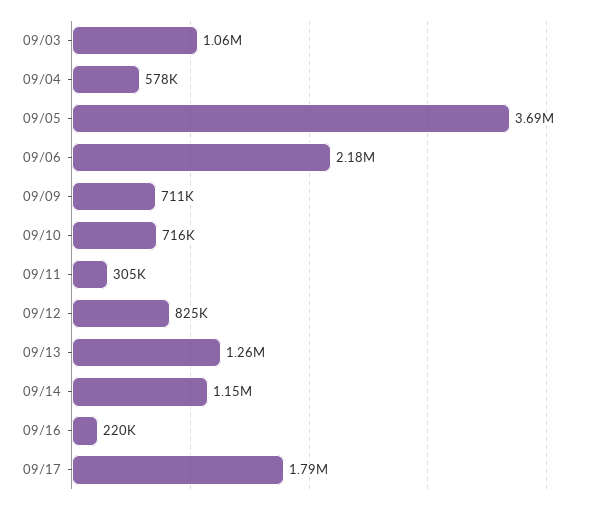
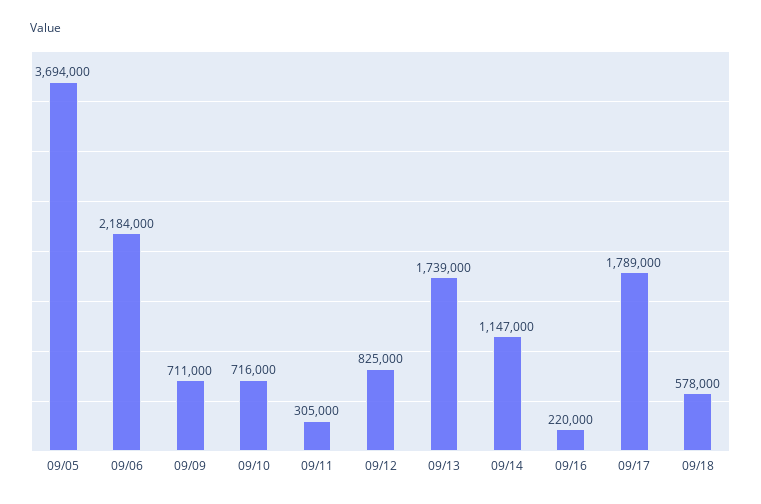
09/03: 1060000 -> none
09/04: 578000 -> none
09/13: 1260000 -> 1739000
09/18: none -> 578000

